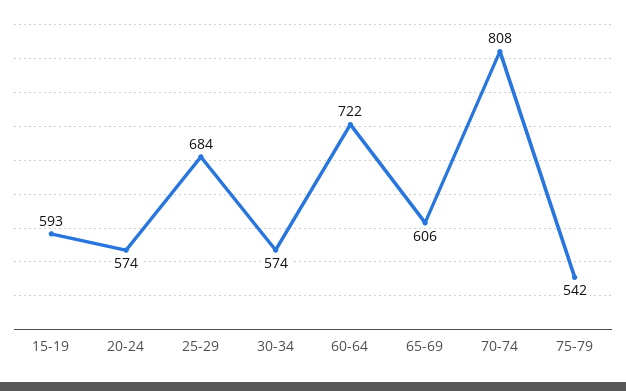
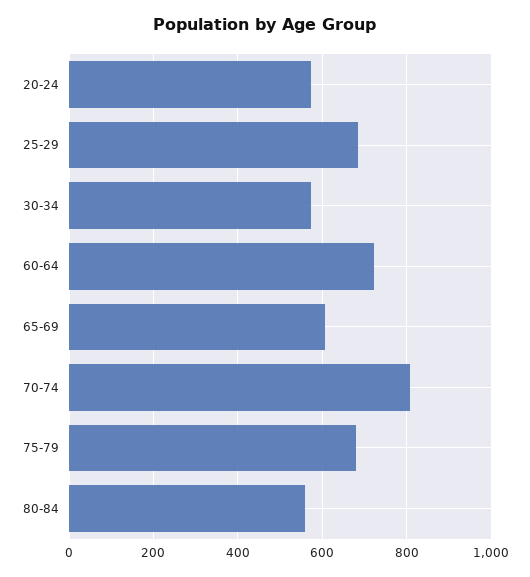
15-19: 593 -> none
75-79: 542 -> 680
80-84: none -> 560

